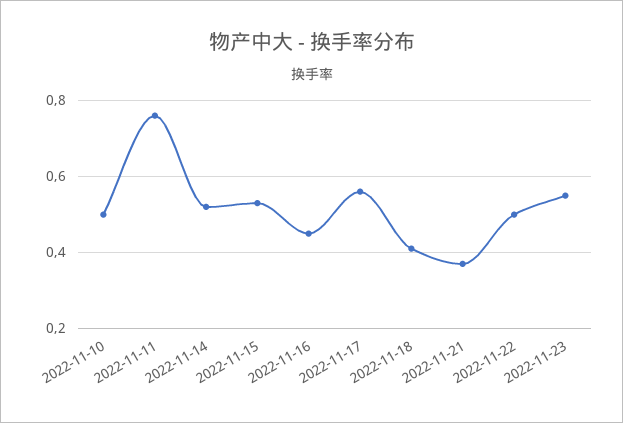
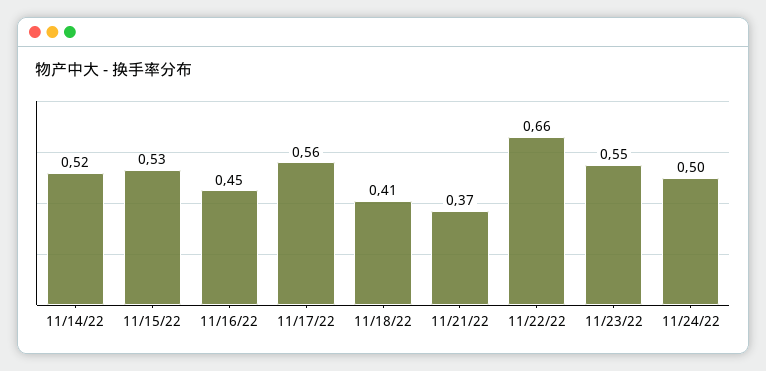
2022-11-10: 0.5 -> none
2022-11-11: 0.75 -> none
2022-11-22: 0.5 -> 0.66
11/24/22: none -> 0.5

